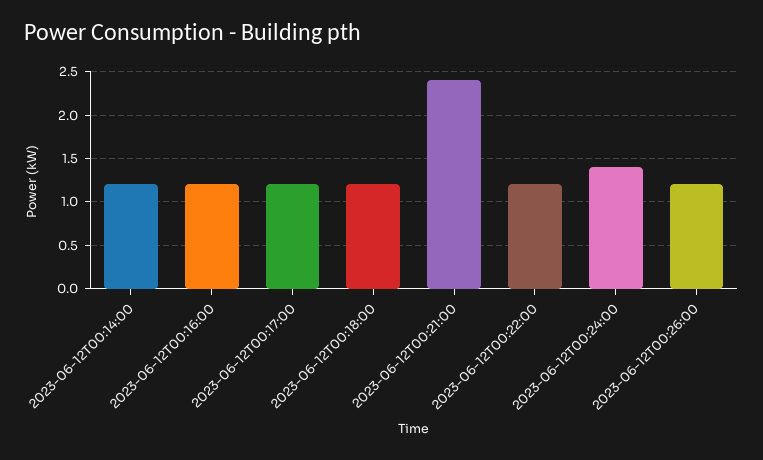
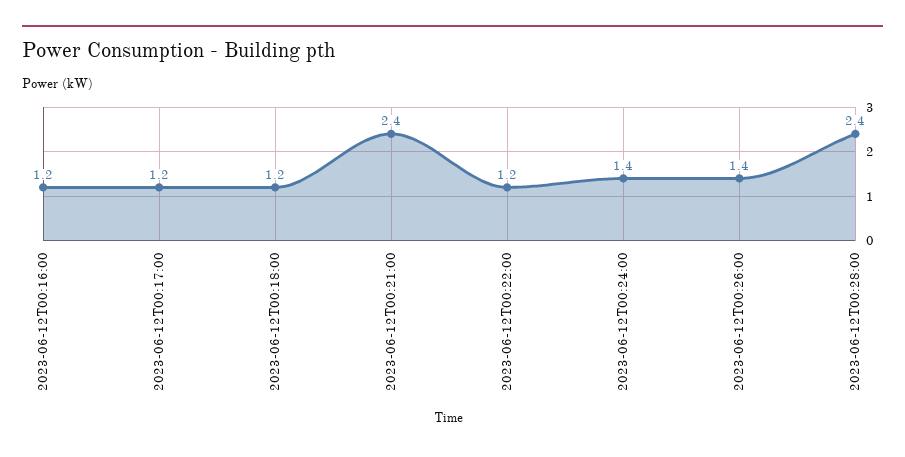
2023-06-12T00:14:00: 1.2 -> none
2023-06-12T00:26:00: 1.2 -> 1.4
2023-06-12T00:28:00: none -> 2.4

